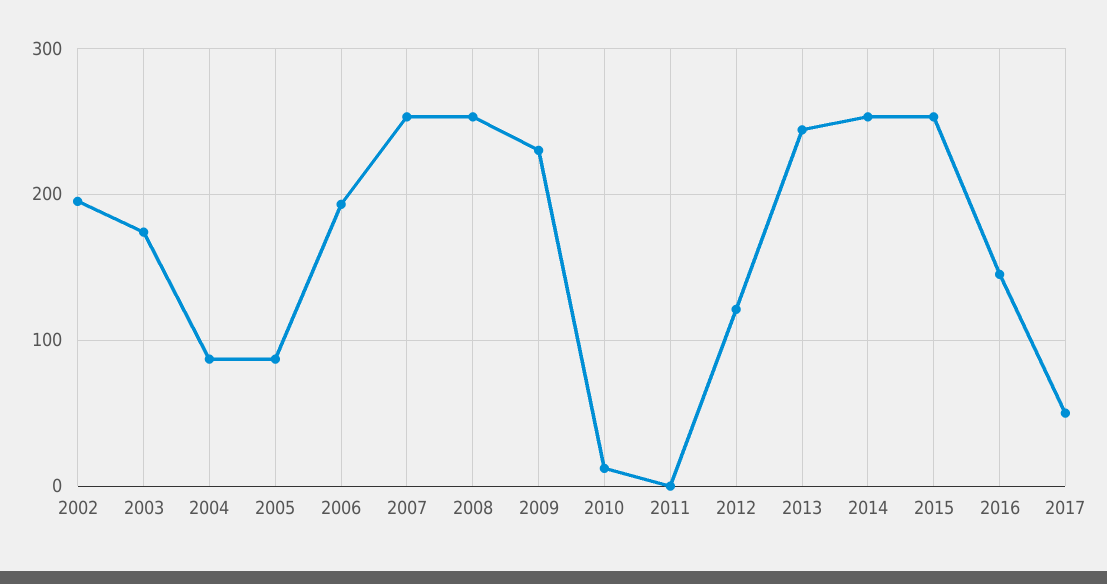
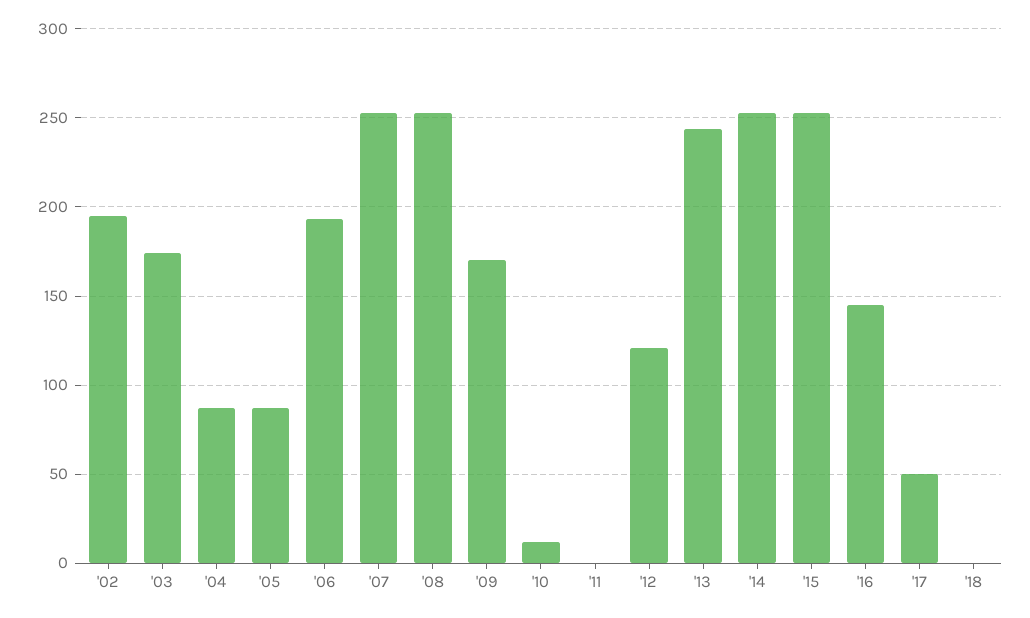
2009: 230 -> 170
'18: none -> 0

